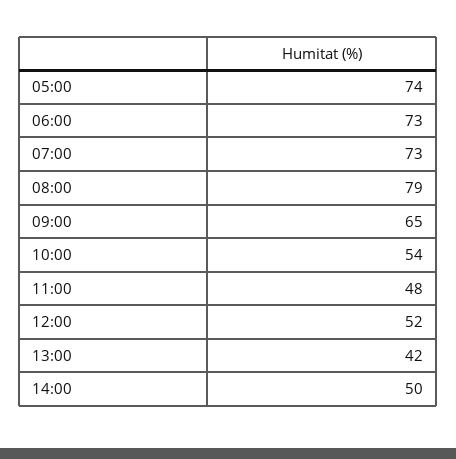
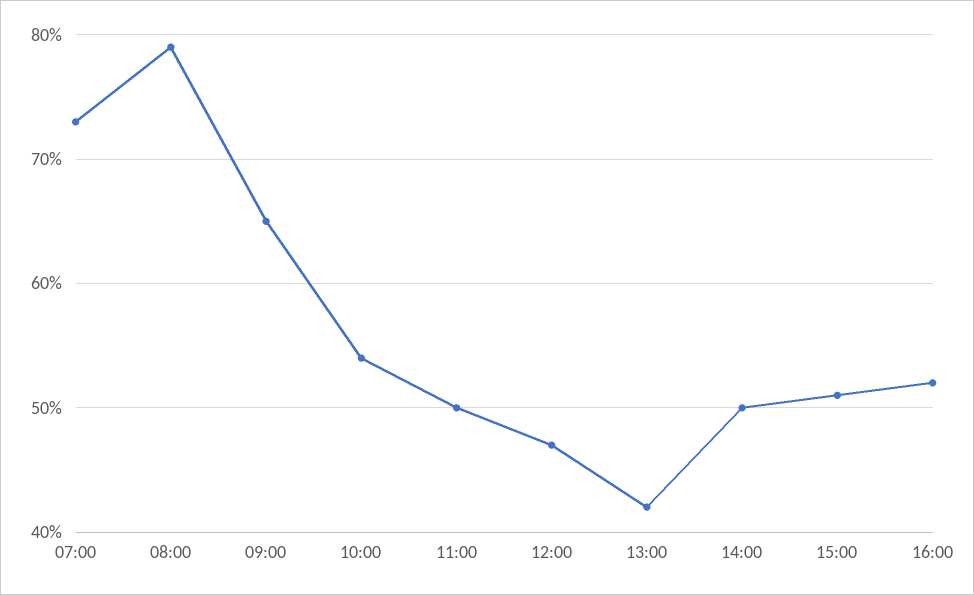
05:00: 74 -> none
06:00: 73 -> none
11:00: 48 -> 50
12:00: 52 -> 47
15:00: none -> 51
16:00: none -> 52

